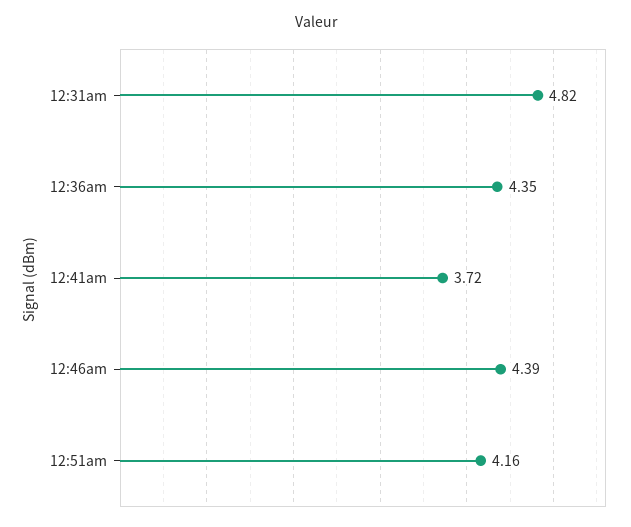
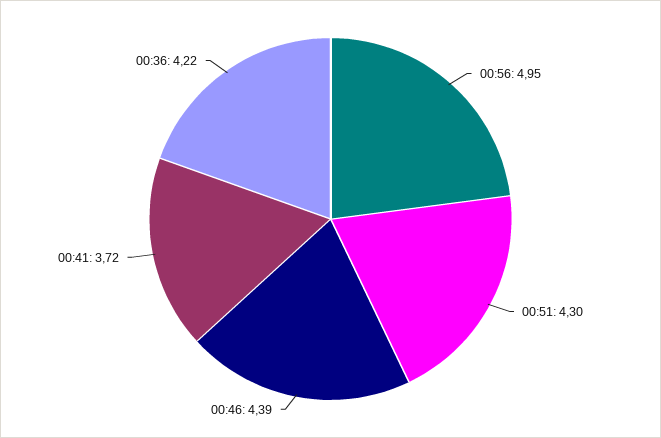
12:31am: 4.82 -> none
12:36am: 4.35 -> 4.22
12:51am: 4.16 -> 4.3
00:56: none -> 4.95

